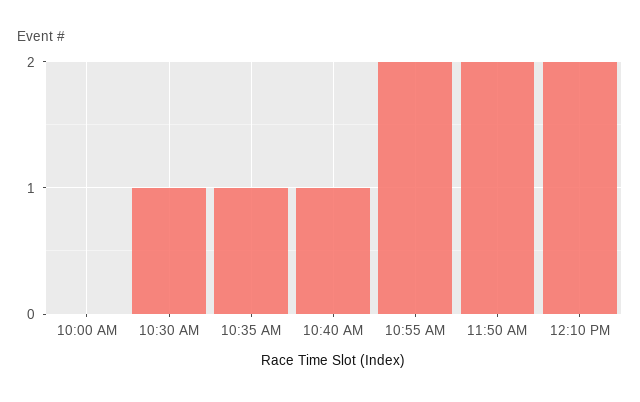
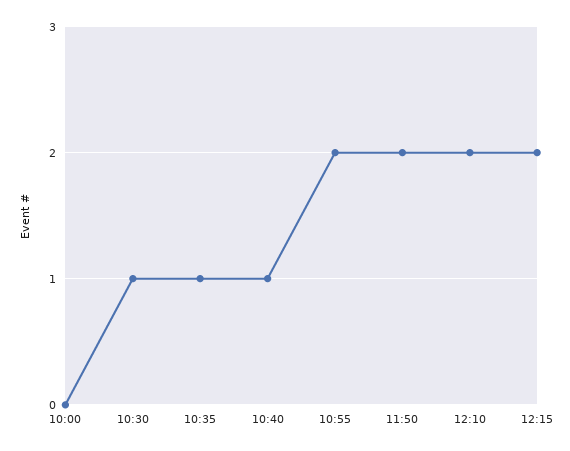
12:15: none -> 2

